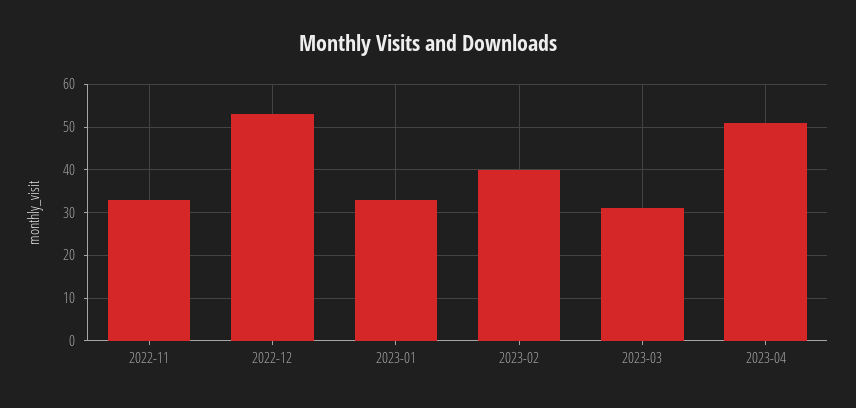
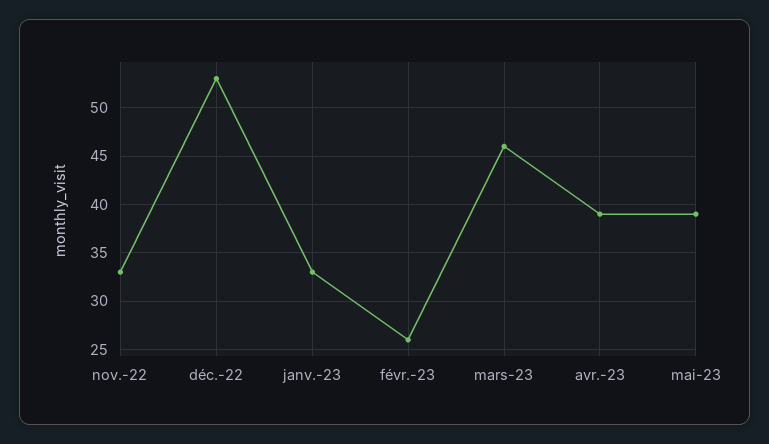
2023-02: 40 -> 26
2023-03: 30 -> 46
2023-04: 50 -> 39
mai-23: none -> 39

